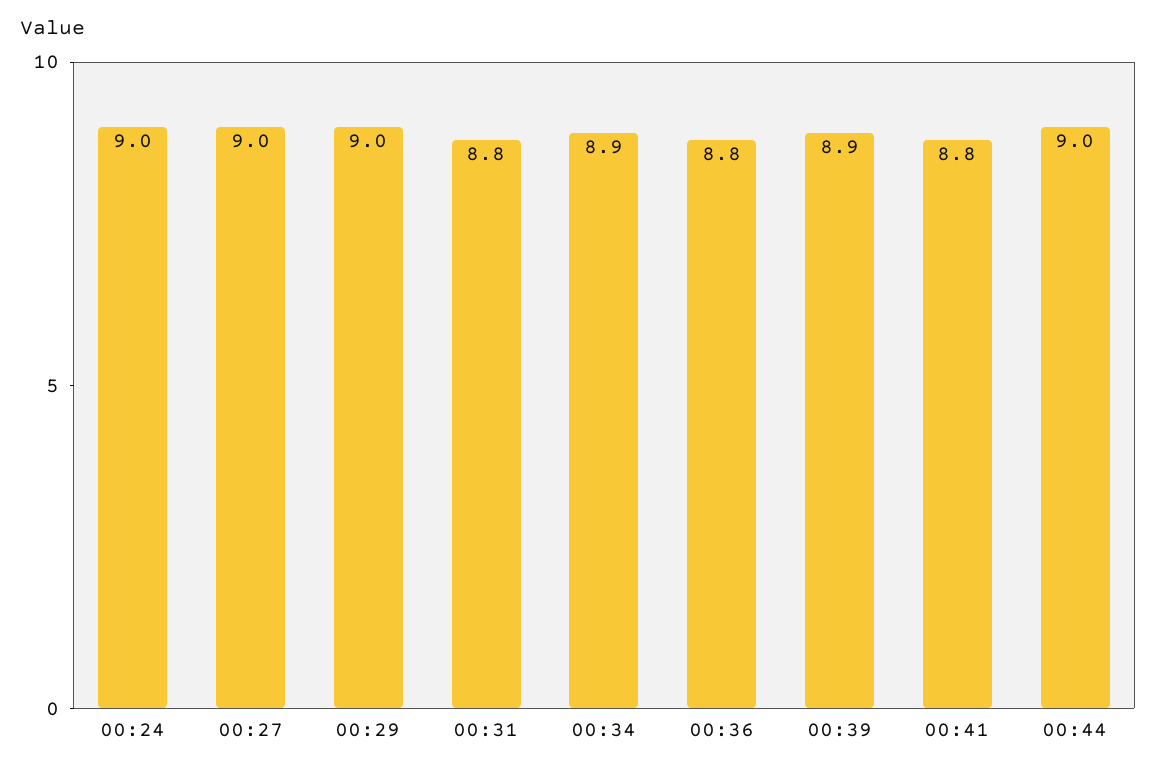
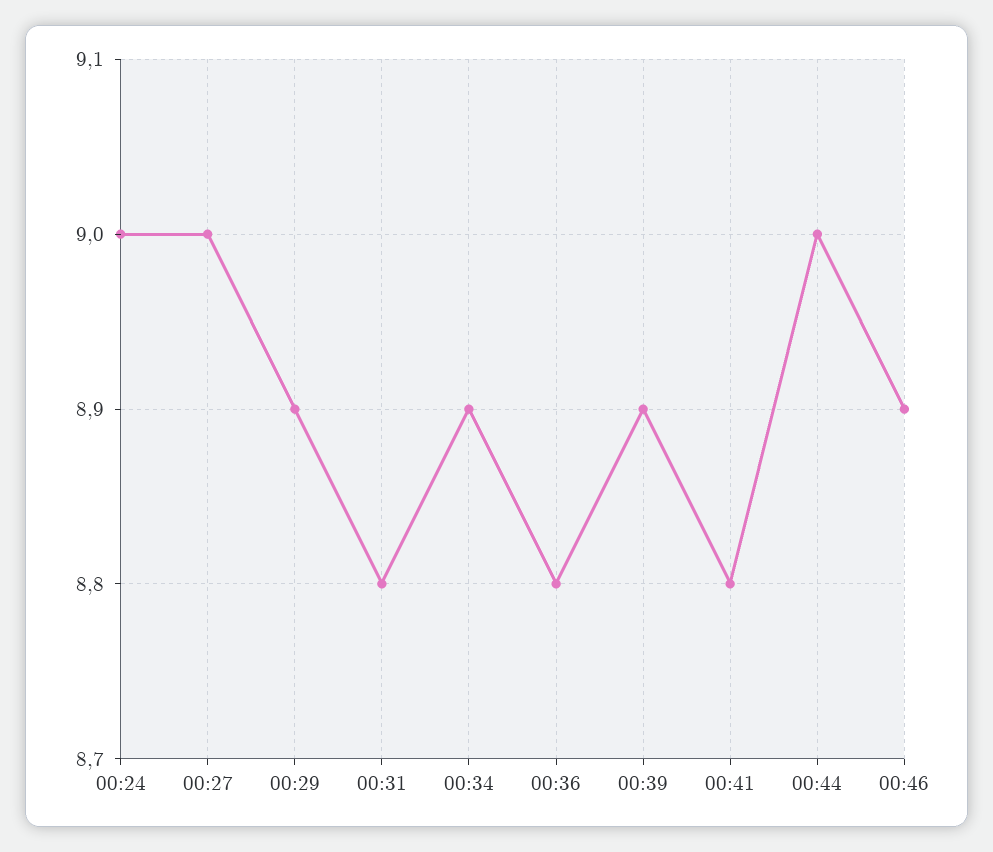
00:29: 9 -> 8.9
00:46: none -> 8.9

